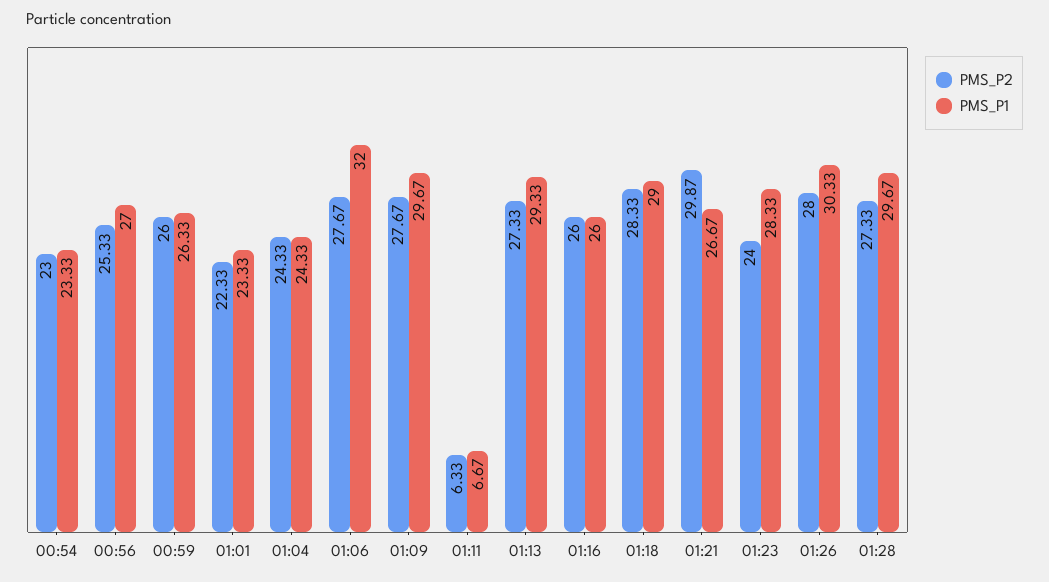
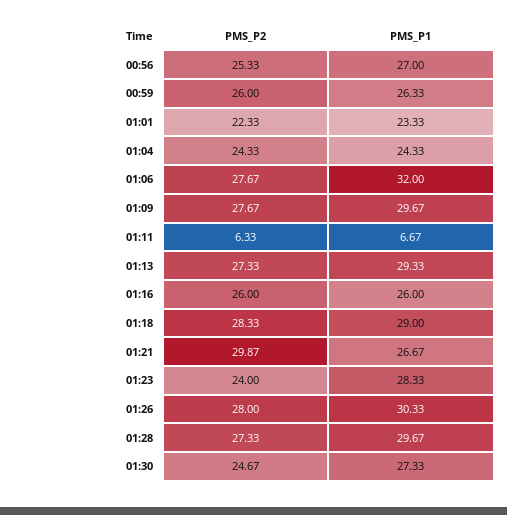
PMS_P2, 00:54: 23 -> none
PMS_P1, 00:54: 23.33 -> none
PMS_P2, 01:30: none -> 24.67
PMS_P1, 01:30: none -> 27.33

